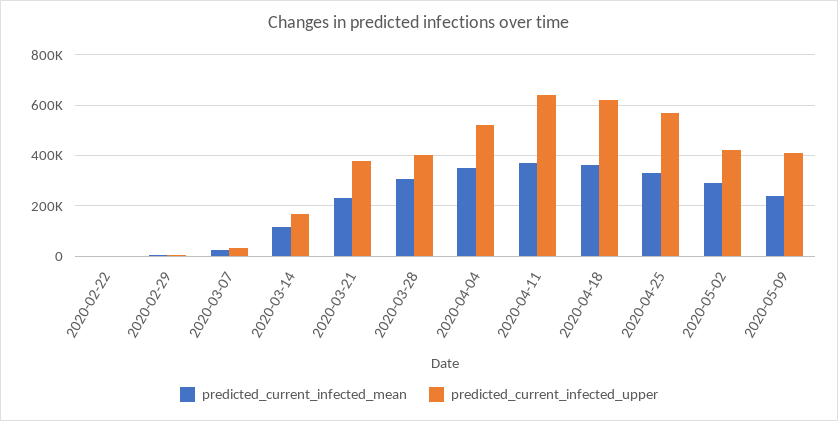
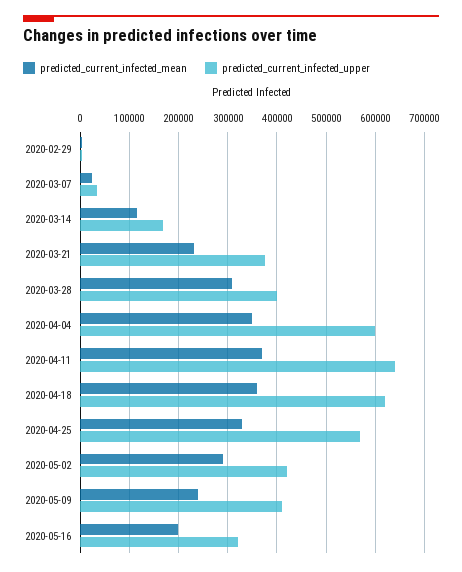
predicted_current_infected_mean, 2020-02-22: 0 -> none
predicted_current_infected_upper, 2020-02-22: 0 -> none
predicted_current_infected_upper, 2020-04-04: 525000 -> 600000
predicted_current_infected_mean, 2020-05-16: none -> 200000
predicted_current_infected_upper, 2020-05-16: none -> 320000

